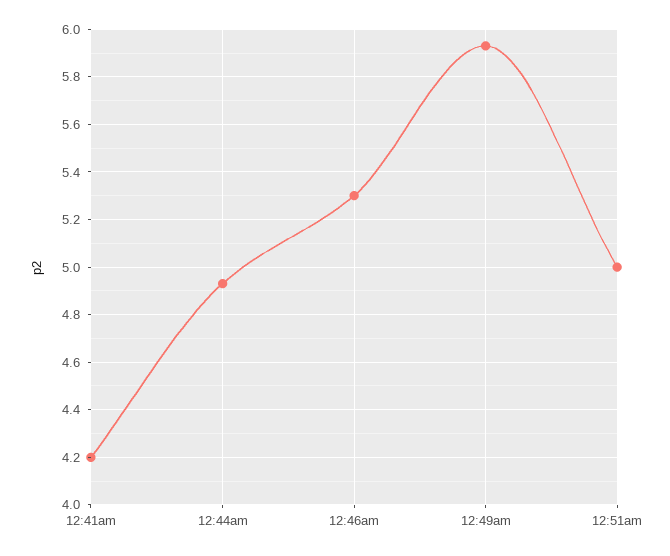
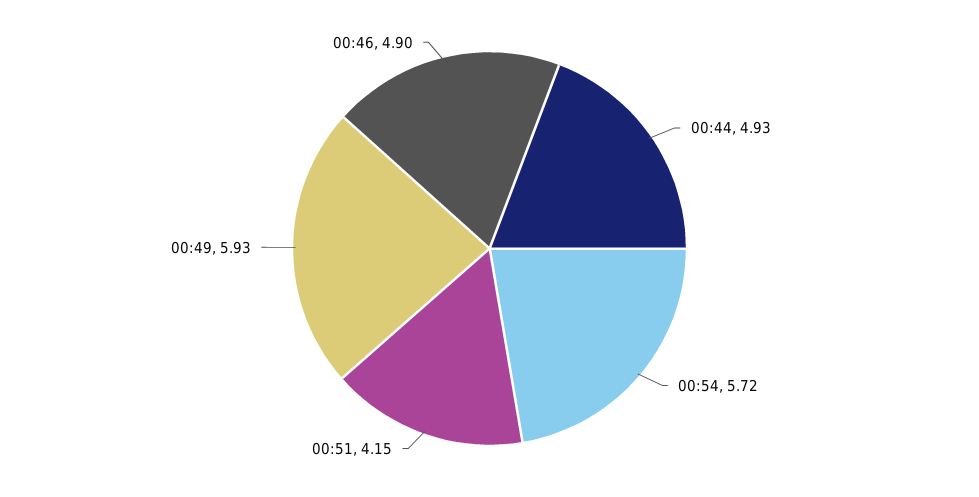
12:41am: 4.2 -> none
12:46am: 5.3 -> 4.9
12:51am: 5 -> 4.15
00:54: none -> 5.72

